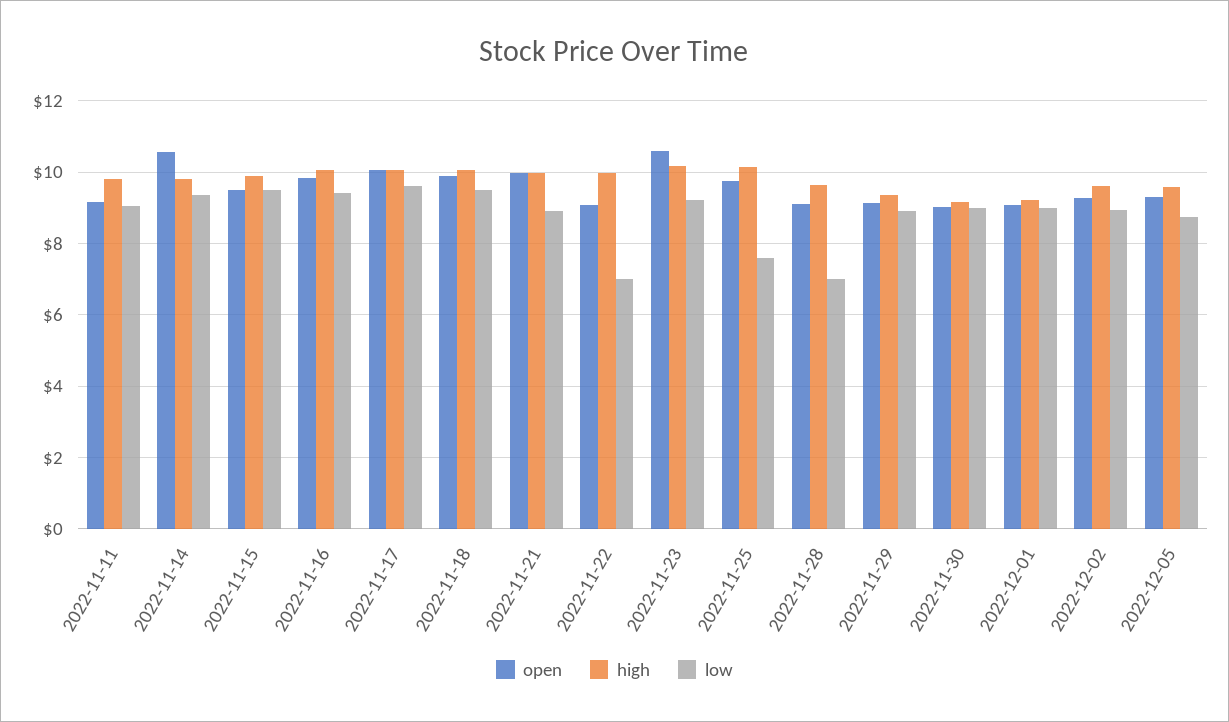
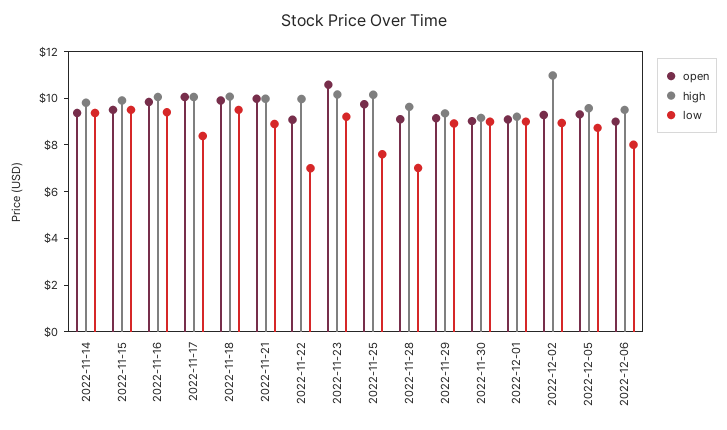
open, 2022-11-11: 9.2 -> none
high, 2022-11-11: 9.8 -> none
low, 2022-11-11: 9 -> none
open, 2022-11-14: 10.6 -> 9.5
low, 2022-11-17: 9.6 -> 8.5
high, 2022-12-02: 9.6 -> 11
open, 2022-12-06: none -> 9
high, 2022-12-06: none -> 9.5
low, 2022-12-06: none -> 8

